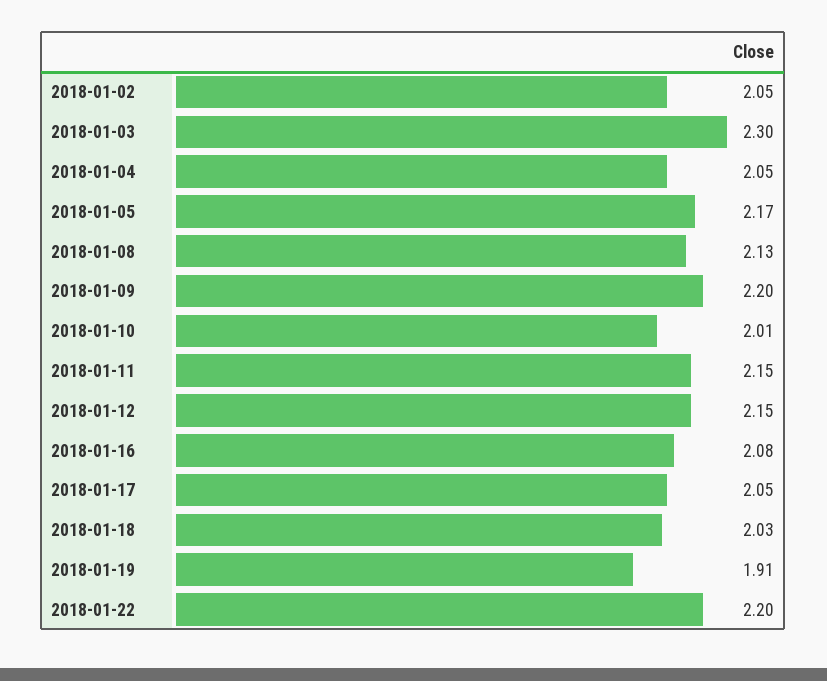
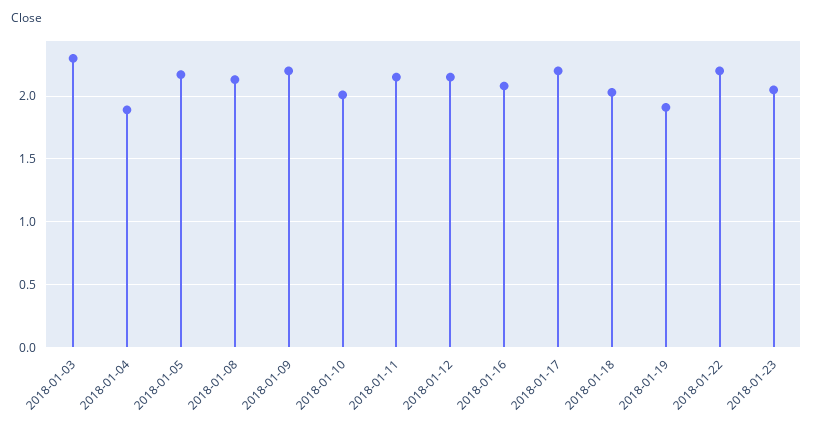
2018-01-02: 2.05 -> none
2018-01-04: 2.05 -> 1.9
2018-01-17: 2.05 -> 2.2
2018-01-23: none -> 2.05

